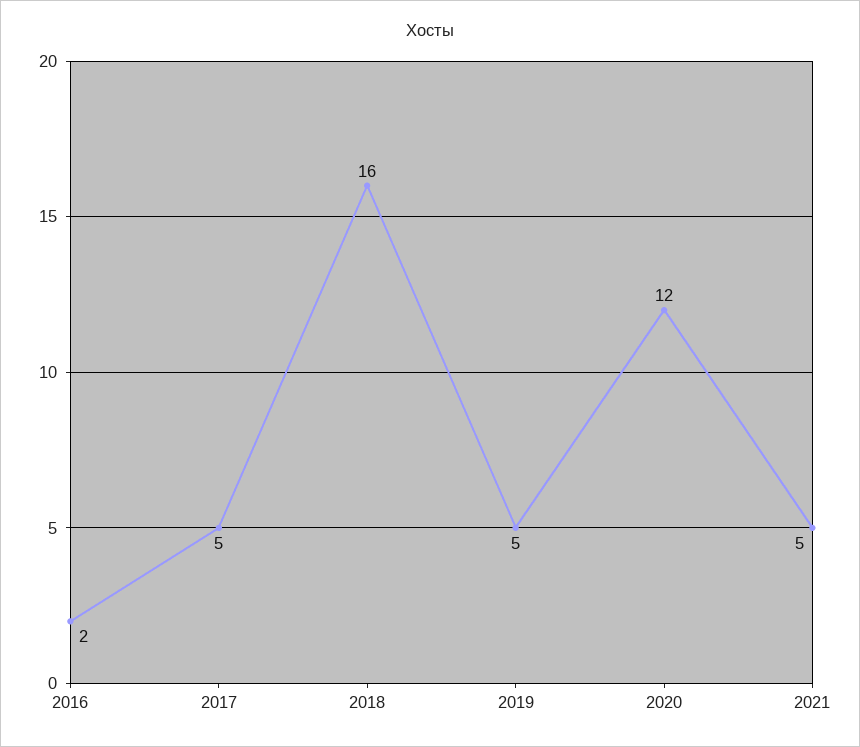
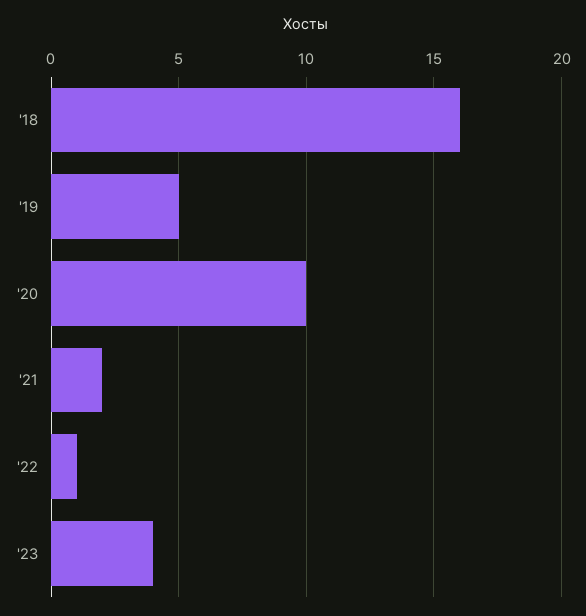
2016: 2 -> none
2017: 5 -> none
2020: 12 -> 10
2021: 5 -> 2
'22: none -> 1
'23: none -> 4

